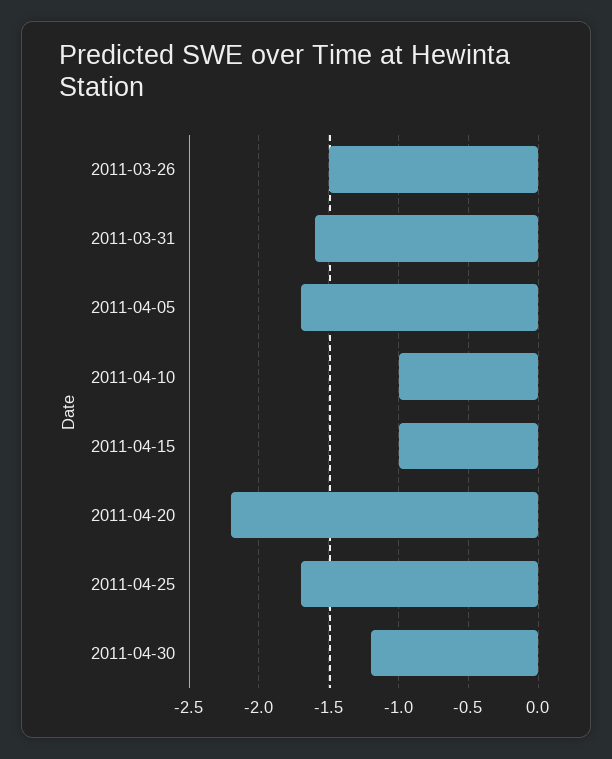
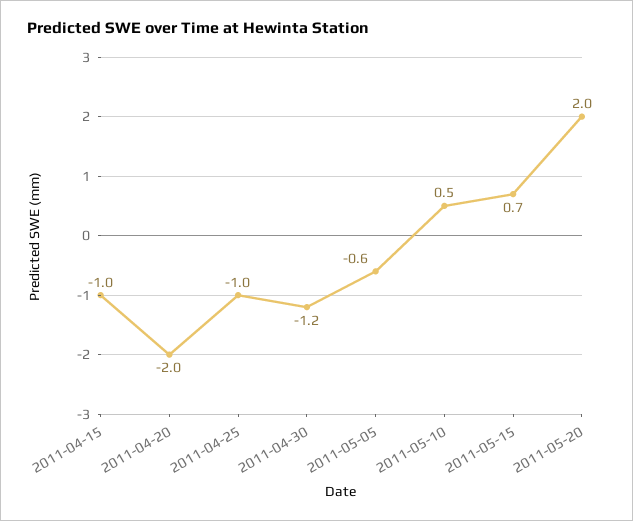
2011-03-26: -1.5 -> none
2011-03-31: -1.6 -> none
2011-04-05: -1.7 -> none
2011-04-10: -1 -> none
2011-04-20: -2.2 -> -2
2011-04-25: -1.7 -> -1
2011-05-05: none -> -0.6
2011-05-10: none -> 0.5
2011-05-15: none -> 0.7
2011-05-20: none -> 2

